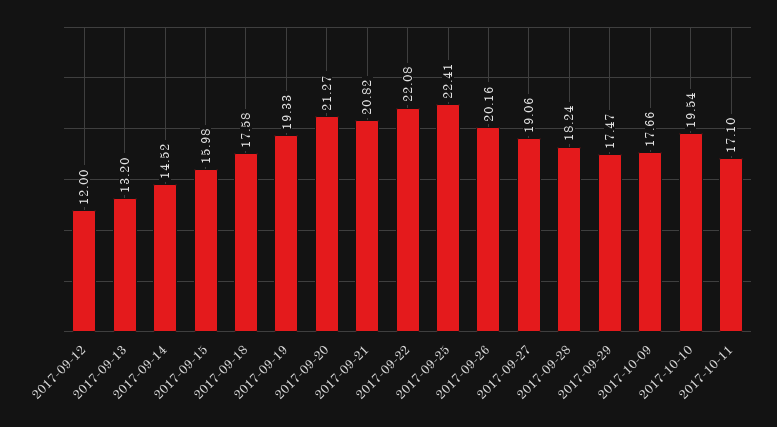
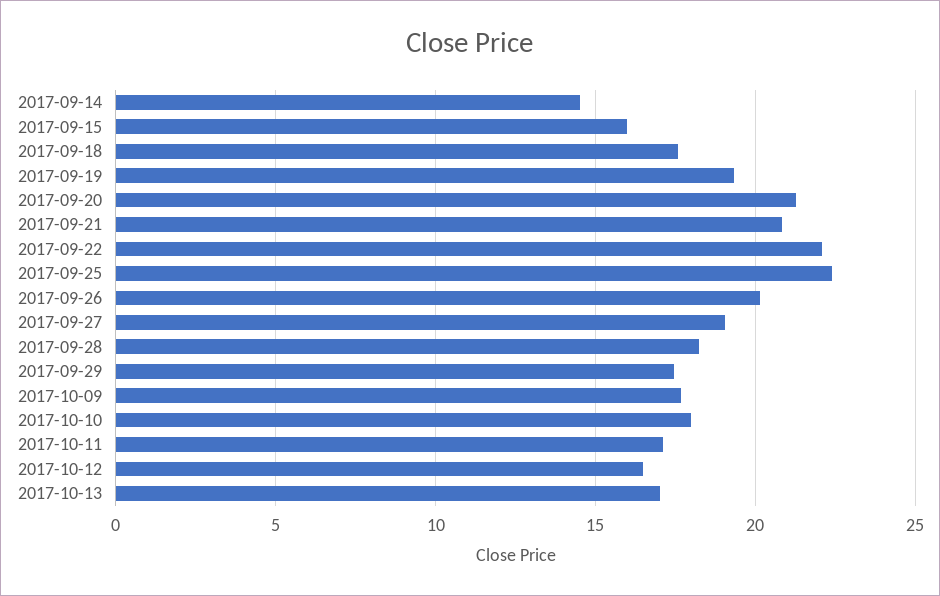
2017-09-12: 12 -> none
2017-09-13: 13.2 -> none
2017-10-10: 19.54 -> 18
2017-10-12: none -> 16.5
2017-10-13: none -> 17

